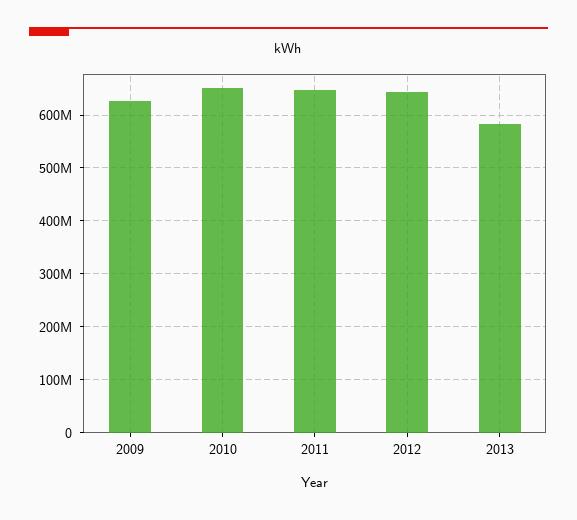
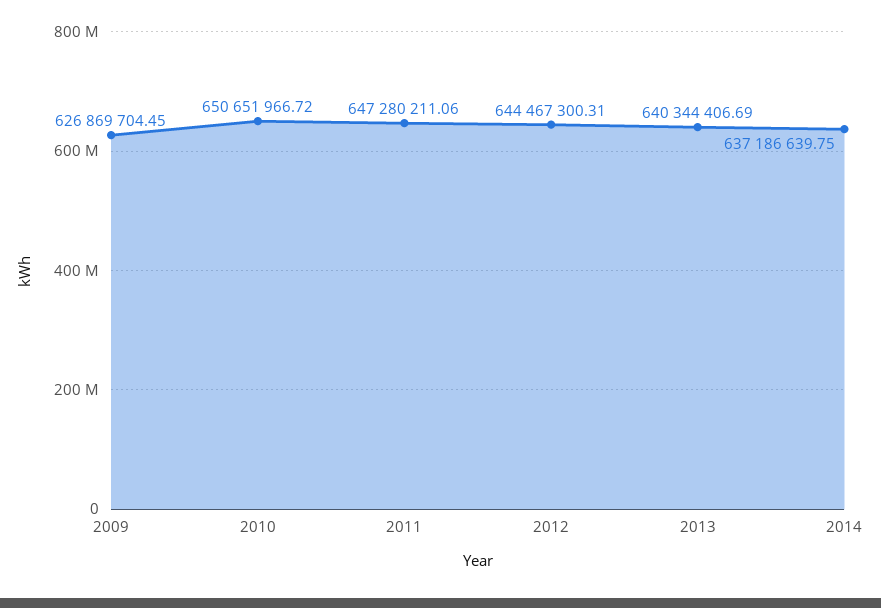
2013: 580000000 -> 640344406.69
2014: none -> 637186639.75

